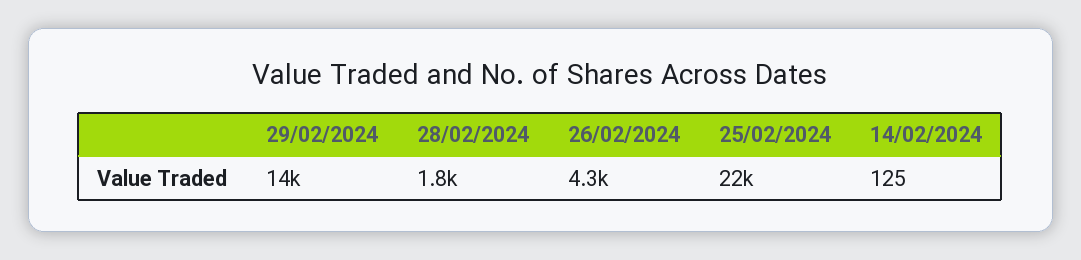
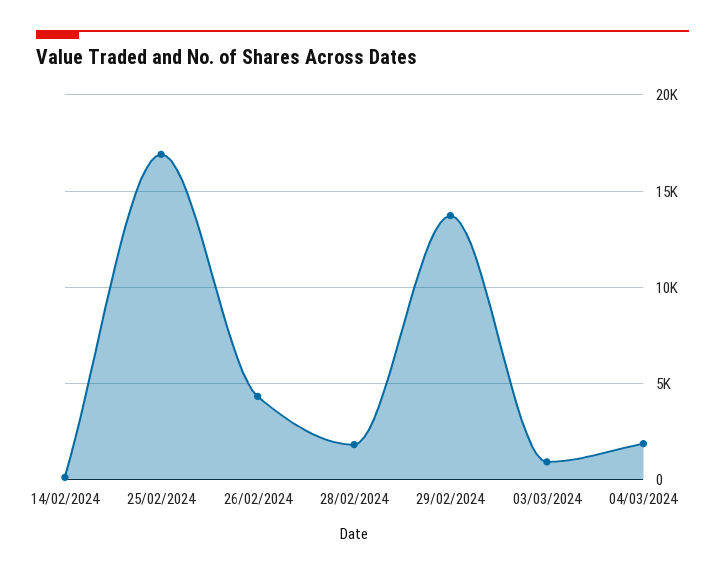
25/02/2024: 22000 -> 17000
03/03/2024: none -> 1000
04/03/2024: none -> 2000

